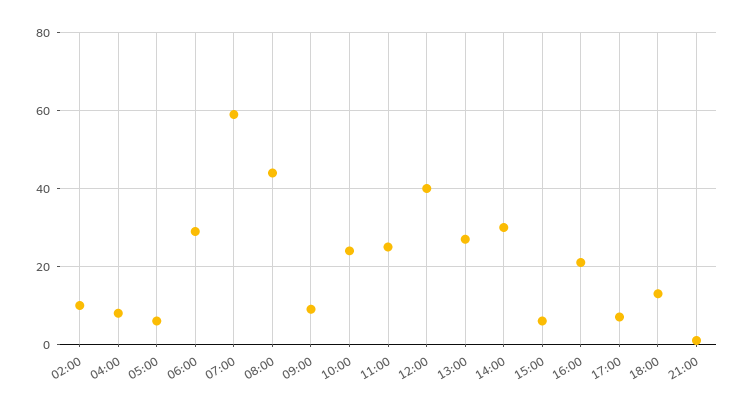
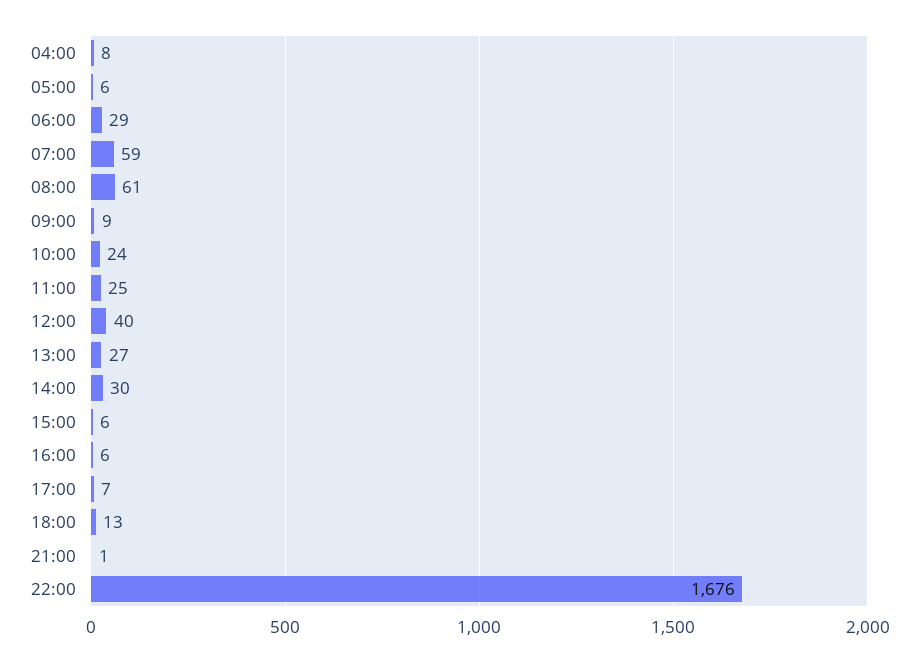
02:00: 10 -> none
08:00: 45 -> 61
16:00: 20 -> 6
22:00: none -> 1676

